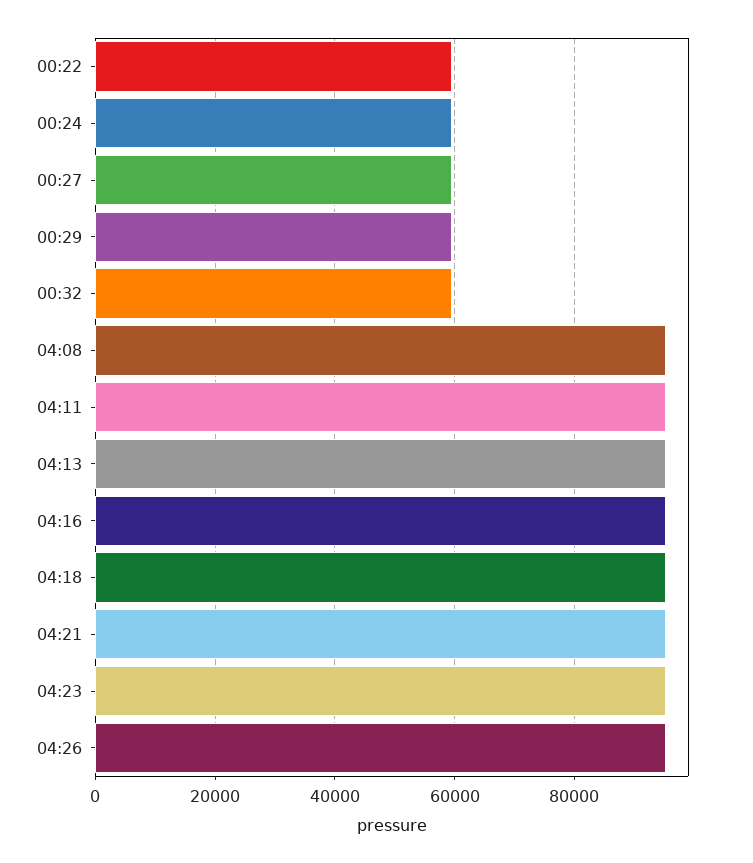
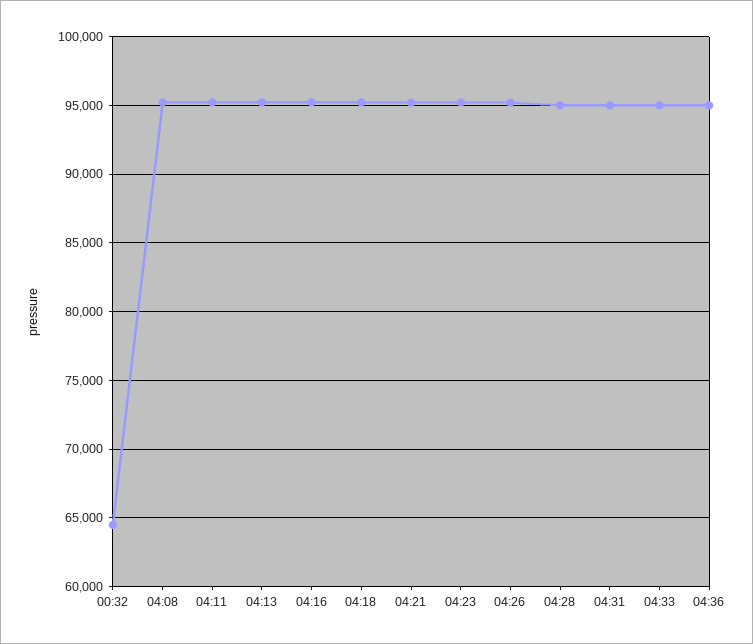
00:22: 60000 -> none
00:24: 60000 -> none
00:27: 60000 -> none
00:29: 60000 -> none
00:32: 60000 -> 64500
04:28: none -> 95000
04:31: none -> 95000
04:33: none -> 95000
04:36: none -> 95000

